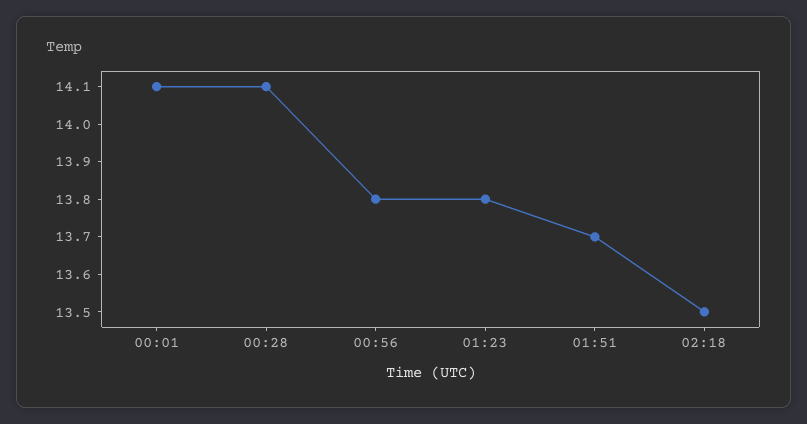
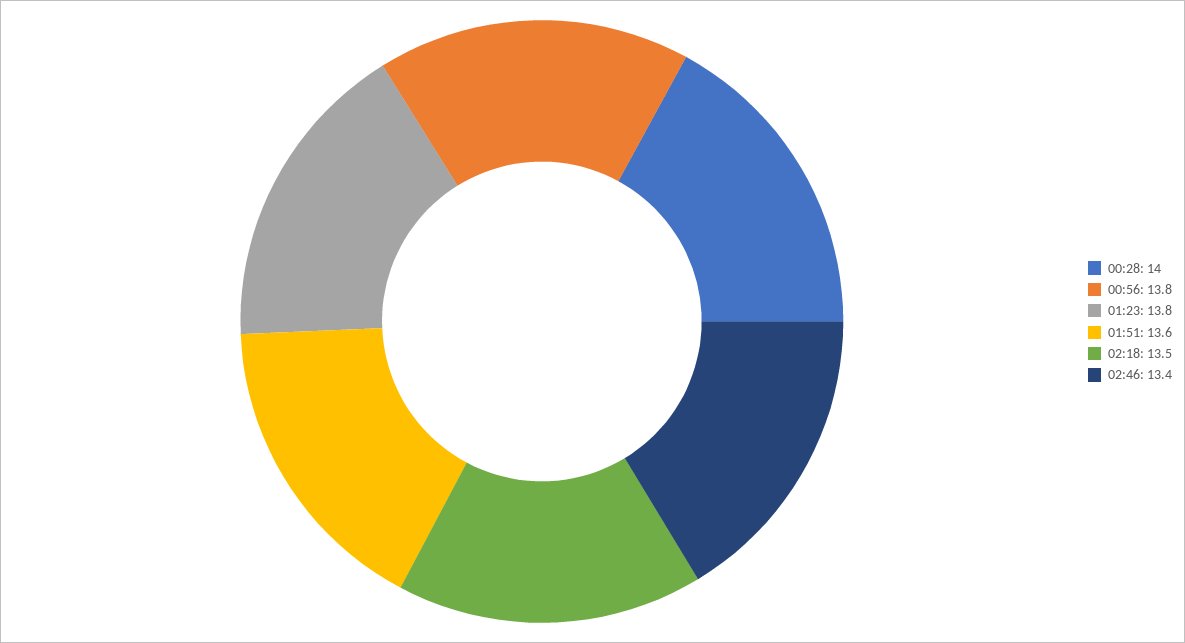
00:01: 14.1 -> none
00:28: 14.1 -> 14
01:51: 13.7 -> 13.6
02:46: none -> 13.4

